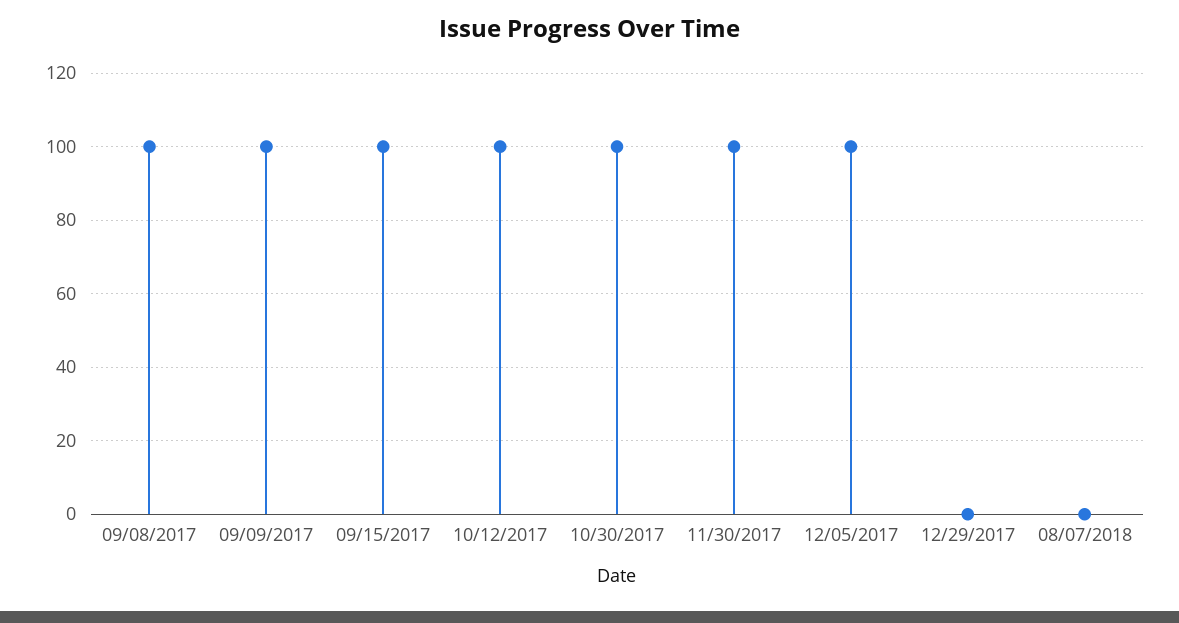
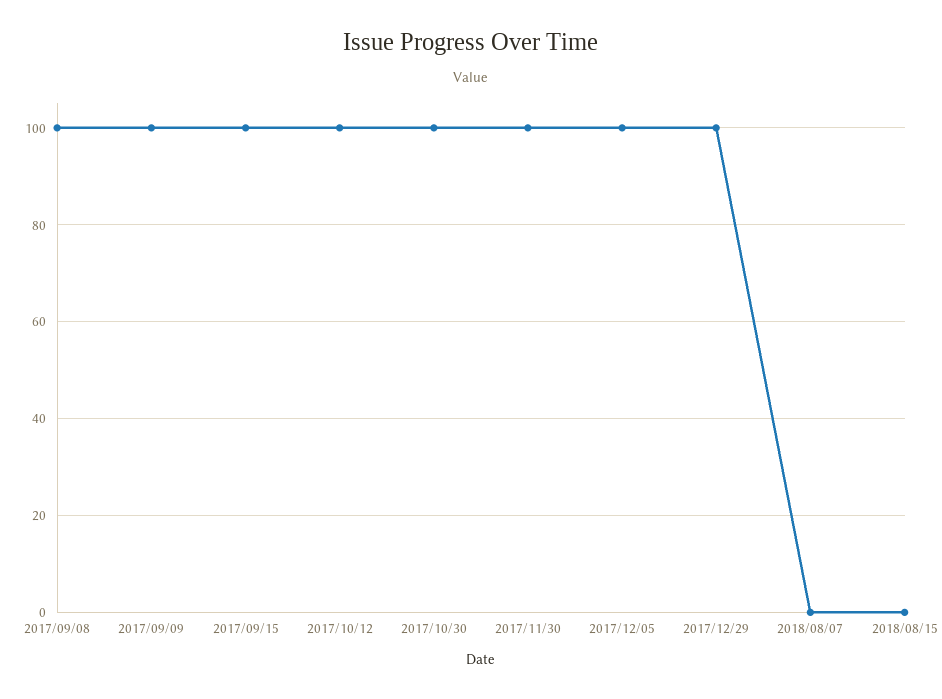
12/29/2017: 0 -> 100
2018/08/15: none -> 0

